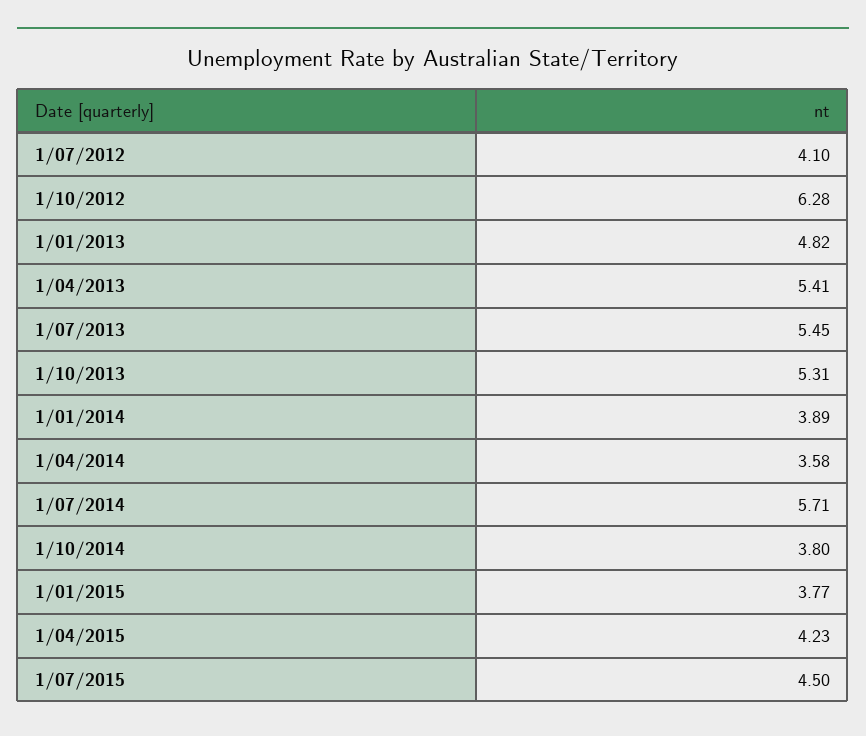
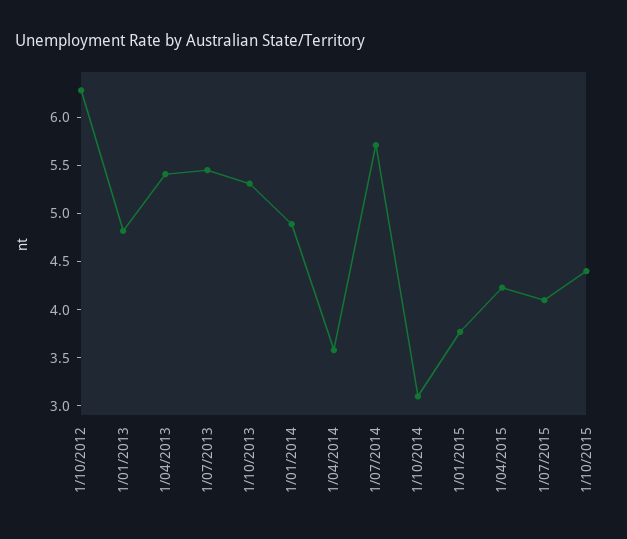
1/07/2012: 4.1 -> none
1/01/2014: 3.89 -> 4.9
1/10/2014: 3.8 -> 3.1
1/07/2015: 4.5 -> 4.1
1/10/2015: none -> 4.4

